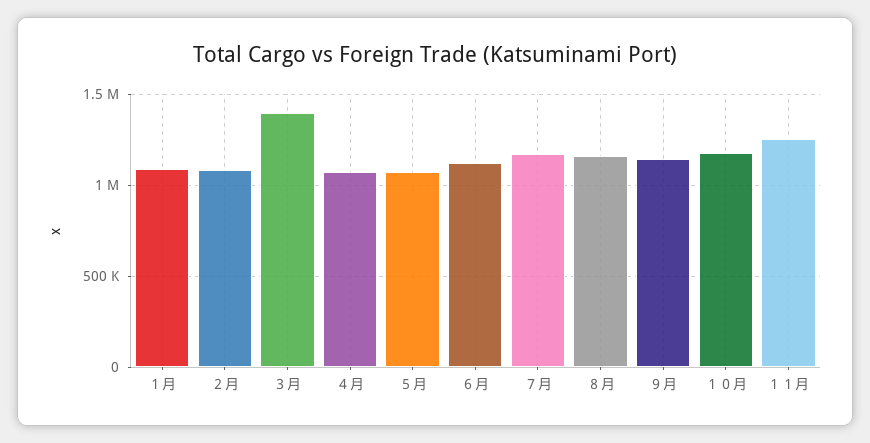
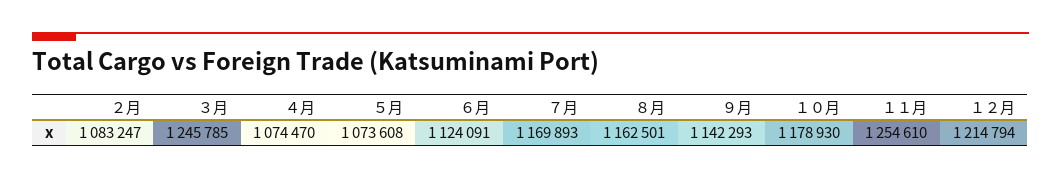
１月: 1100000 -> none
３月: 1400000 -> 1245785
１２月: none -> 1214794

